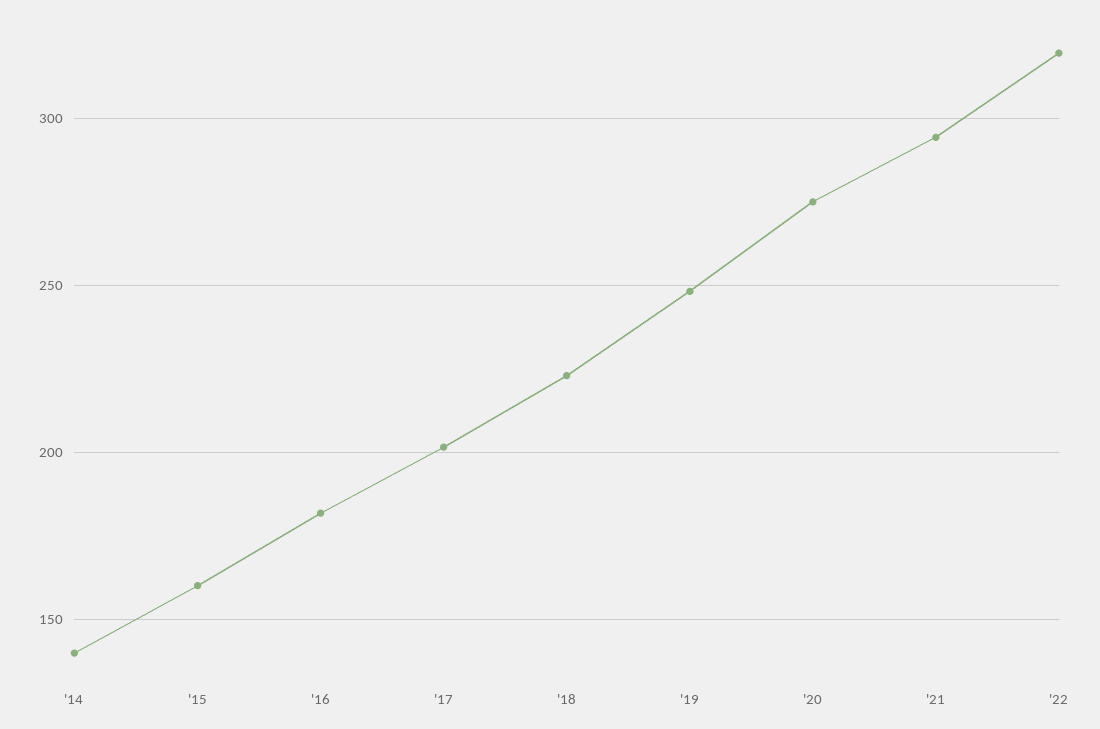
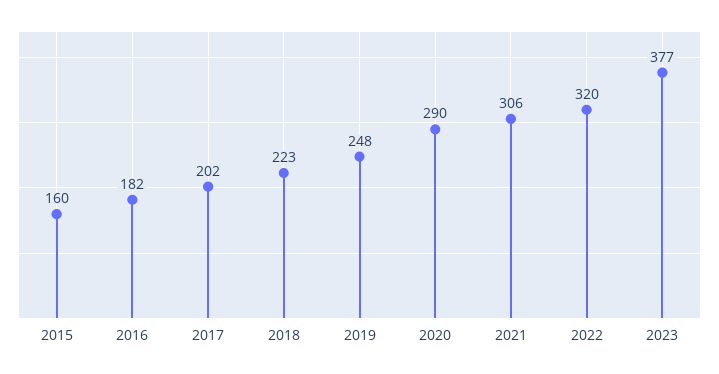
'14: 140 -> none
'20: 275 -> 290
'21: 295 -> 306
2023: none -> 377

